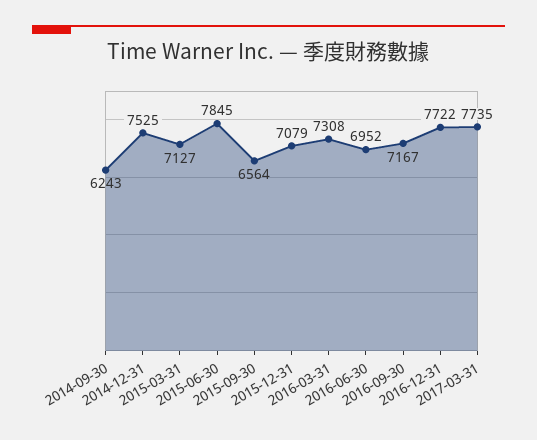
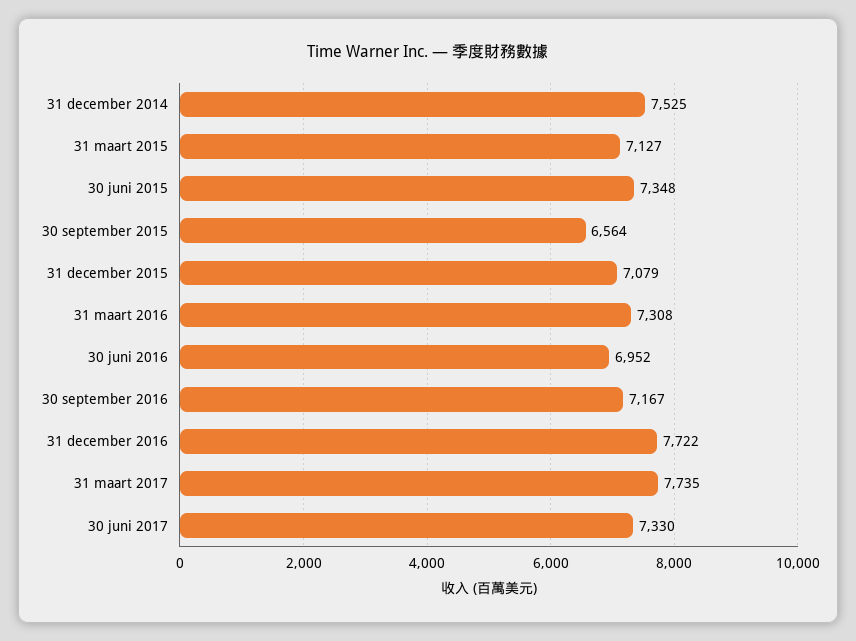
2014-09-30: 6243 -> none
2015-06-30: 7845 -> 7348
30 juni 2017: none -> 7330

